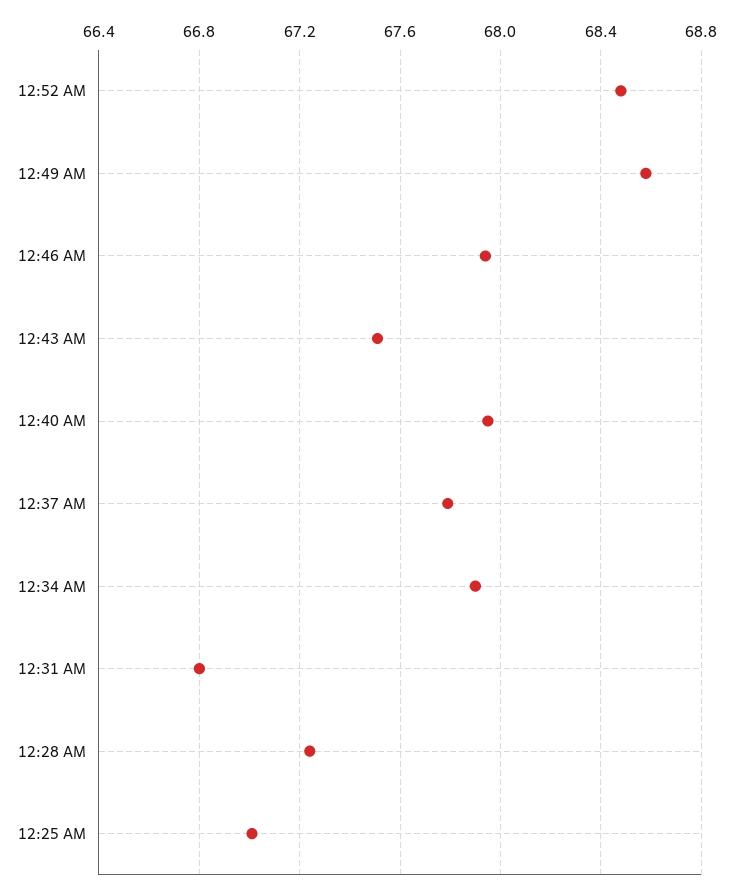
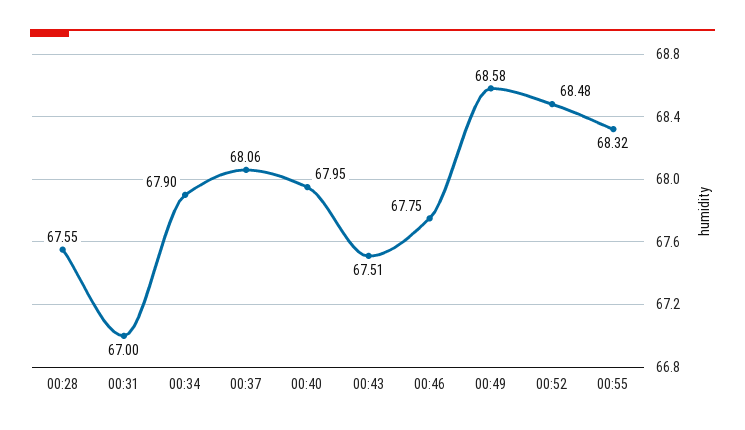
12:46 AM: 67.95 -> 67.75
12:37 AM: 67.8 -> 68.06
12:31 AM: 66.8 -> 67
12:28 AM: 67.25 -> 67.55
12:25 AM: 67 -> none
00:55: none -> 68.32

